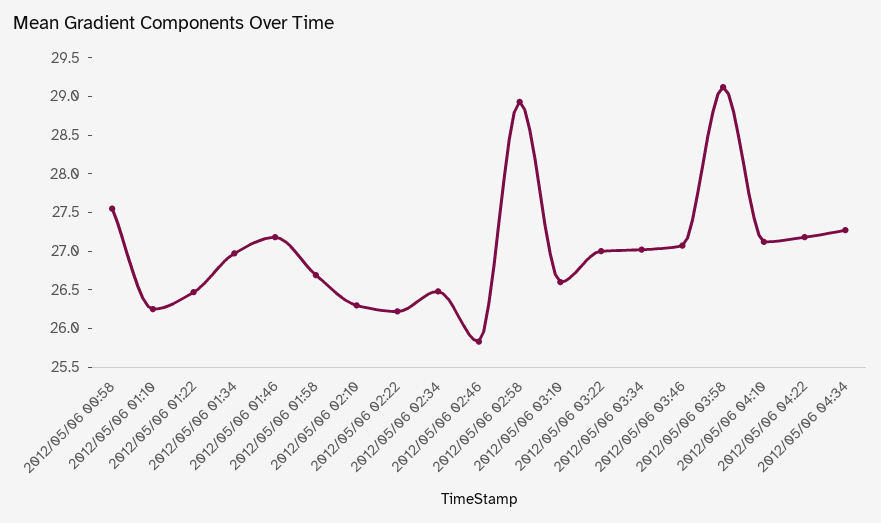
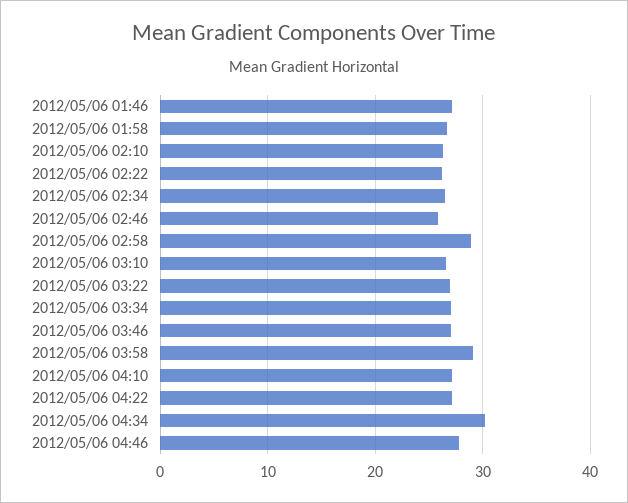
2012/05/06 00:58: 27.5 -> none
2012/05/06 01:10: 26.25 -> none
2012/05/06 01:22: 26.5 -> none
2012/05/06 01:34: 27 -> none
2012/05/06 04:34: 27.25 -> 30
2012/05/06 04:46: none -> 28

